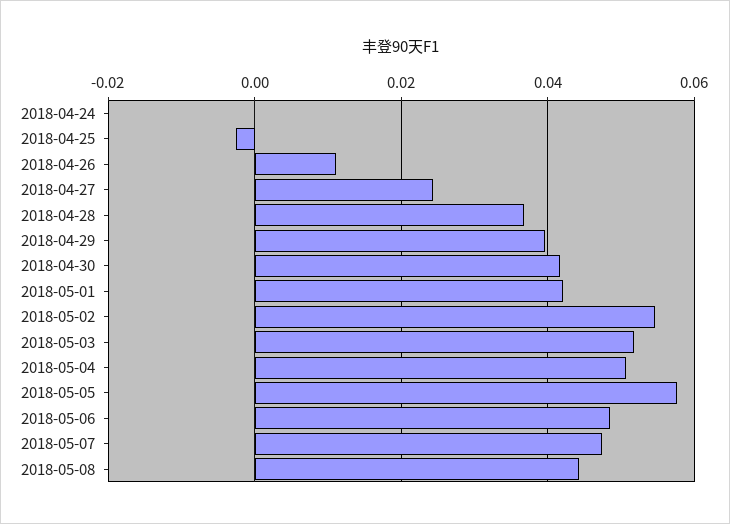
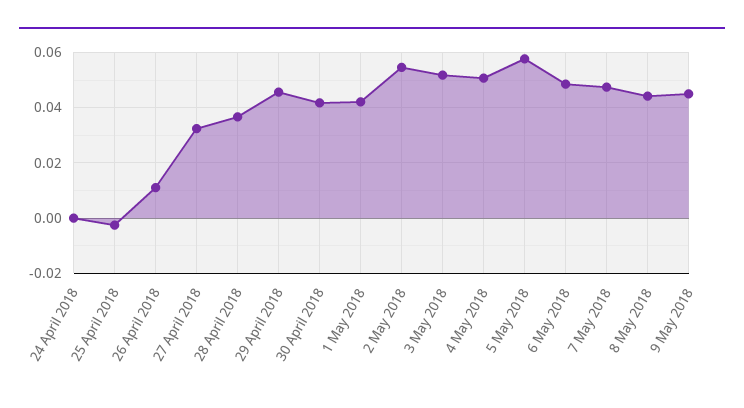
2018-04-27: 0.024 -> 0.0325
2018-04-29: 0.04 -> 0.045
9 May 2018: none -> 0.045

